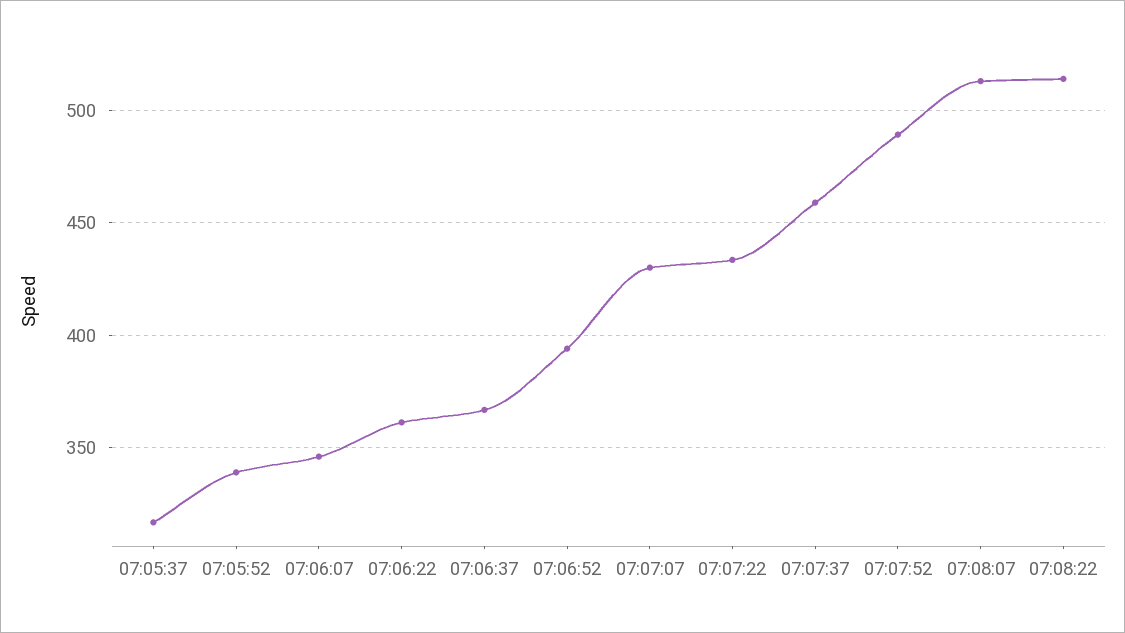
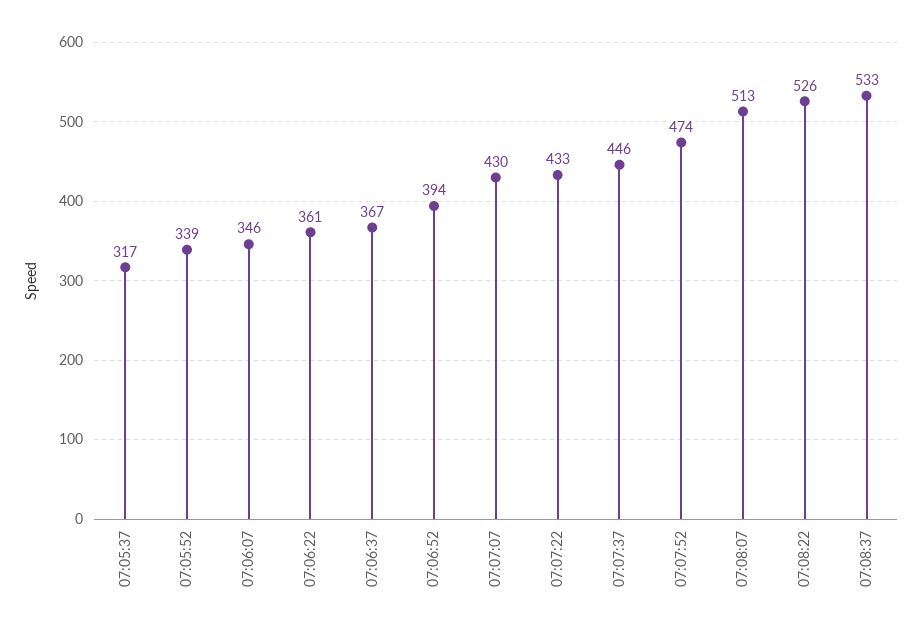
07:07:37: 460 -> 446
07:07:52: 490 -> 474
07:08:22: 515 -> 526
07:08:37: none -> 533

